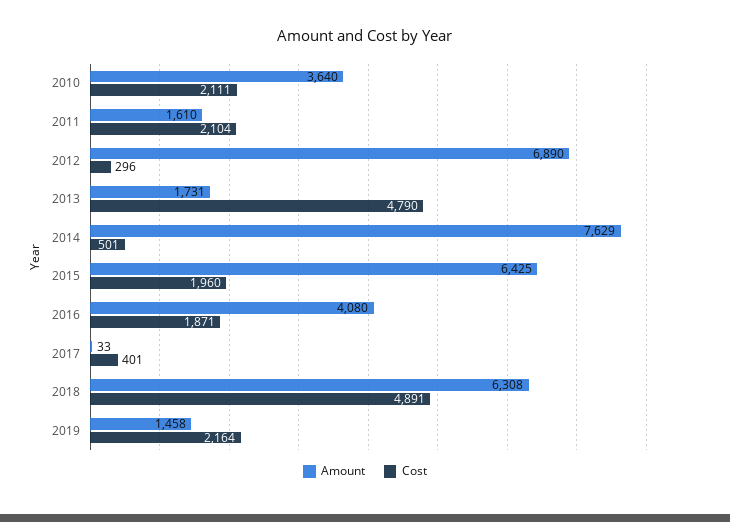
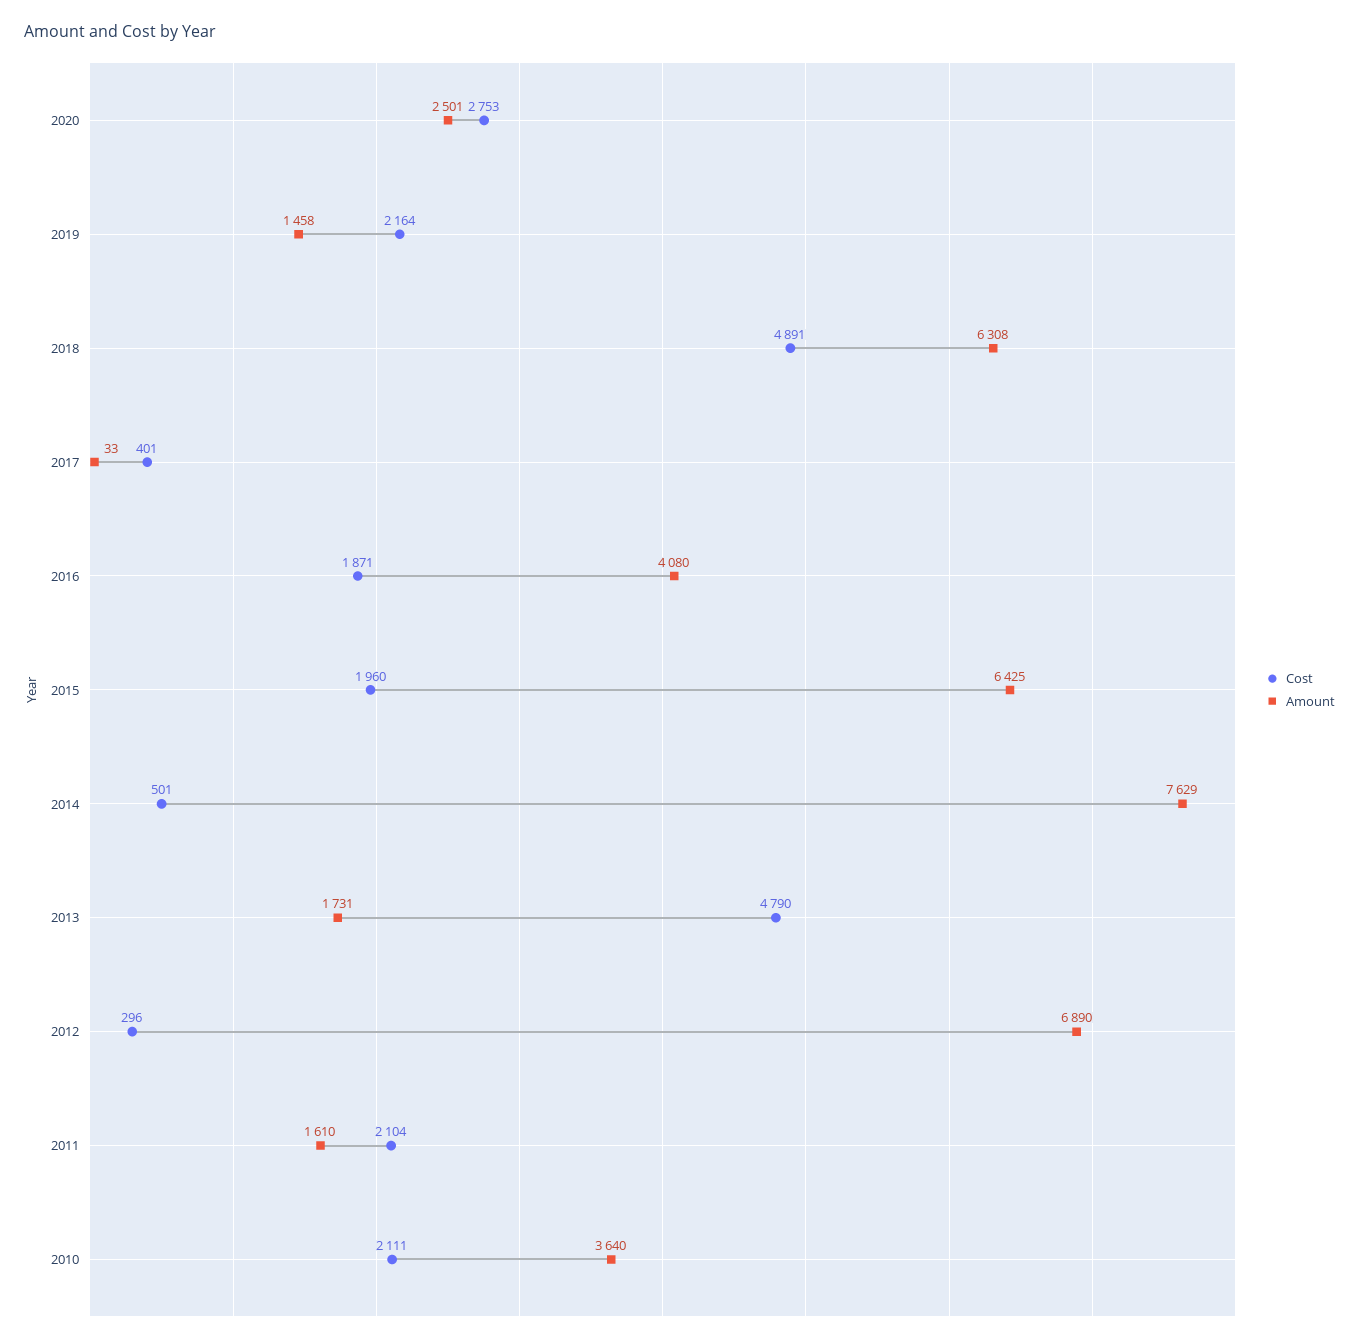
Cost, 2020: none -> 2753
Amount, 2020: none -> 2501

